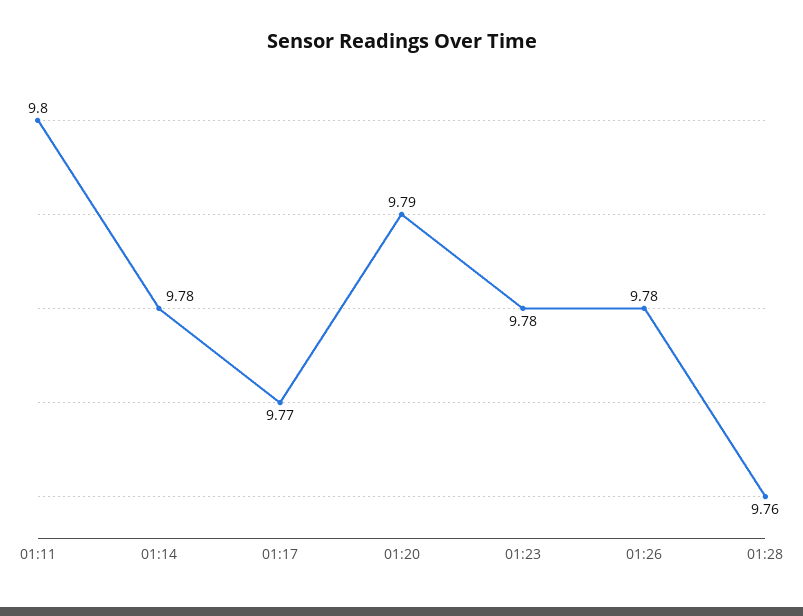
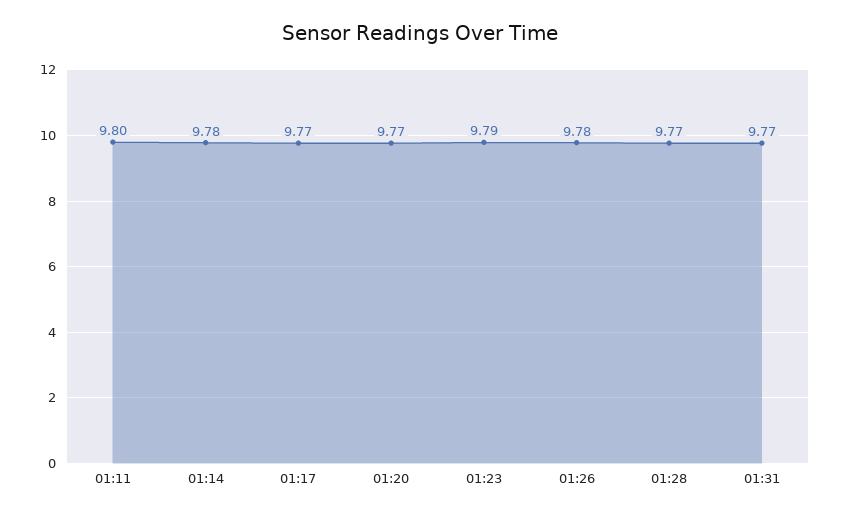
01:20: 9.79 -> 9.77
01:23: 9.78 -> 9.79
01:28: 9.76 -> 9.77
01:31: none -> 9.77

